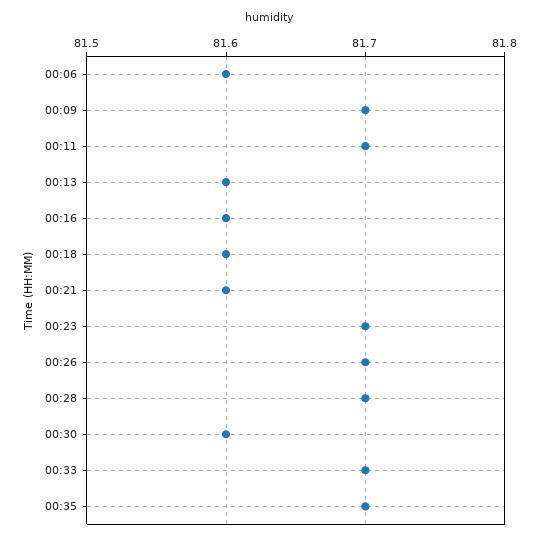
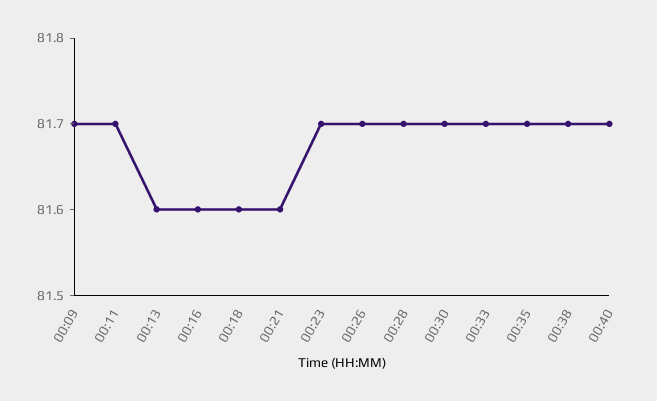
00:06: 81.6 -> none
00:30: 81.6 -> 81.7
00:38: none -> 81.7
00:40: none -> 81.7

